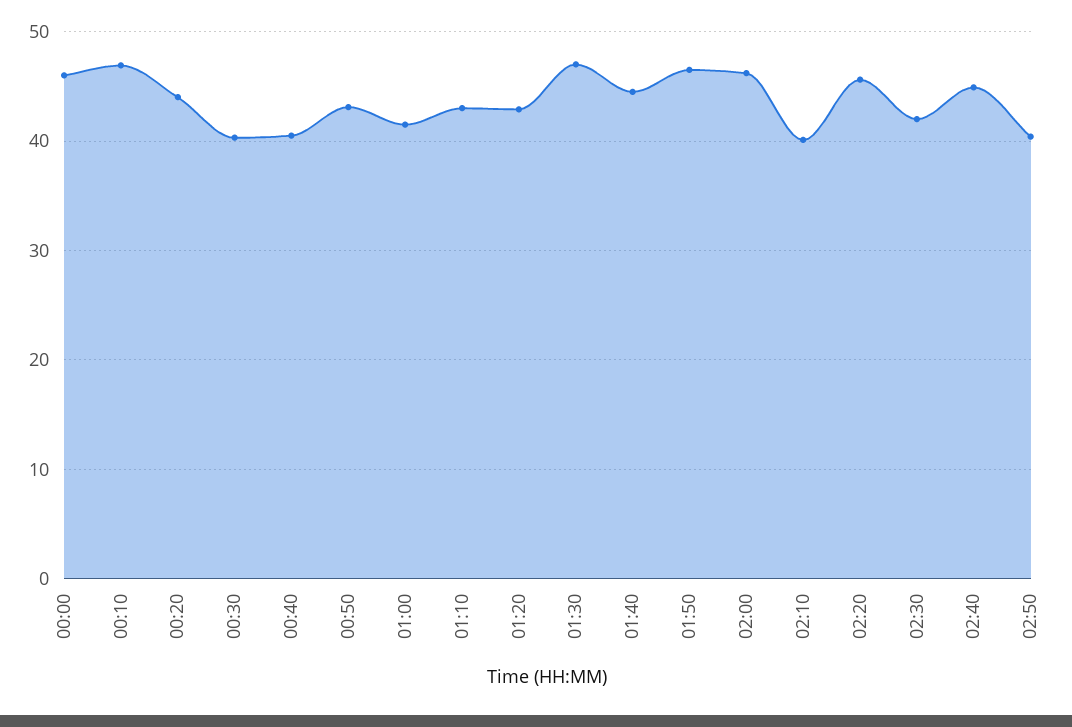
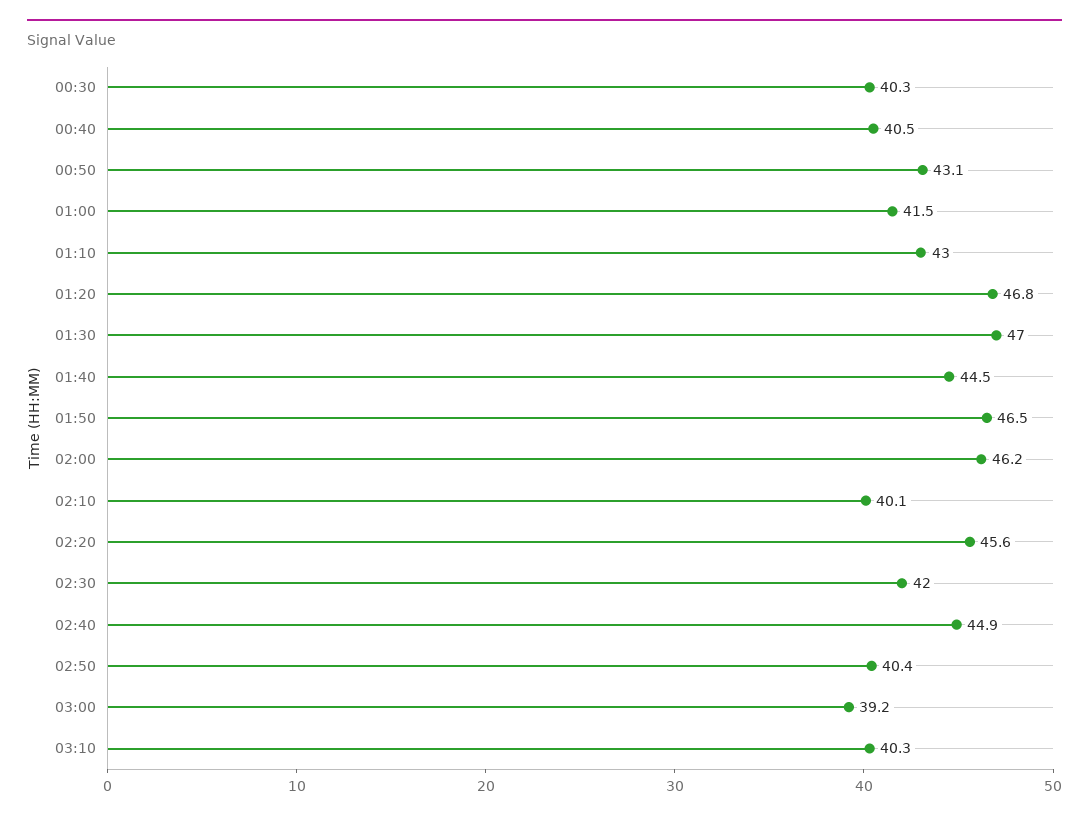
00:00: 46 -> none
00:10: 47 -> none
00:20: 44 -> none
01:20: 43 -> 46.8
03:00: none -> 39.2
03:10: none -> 40.3

